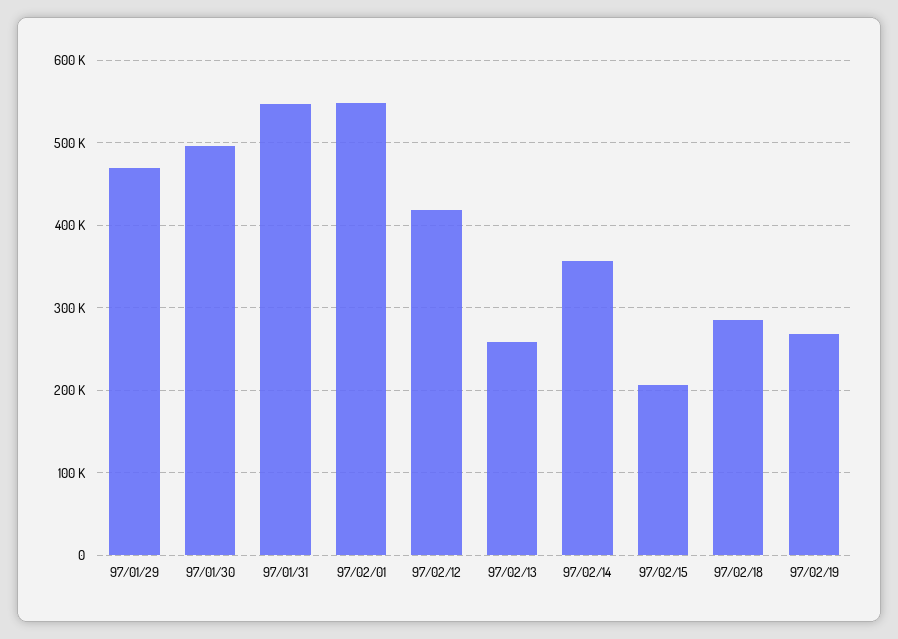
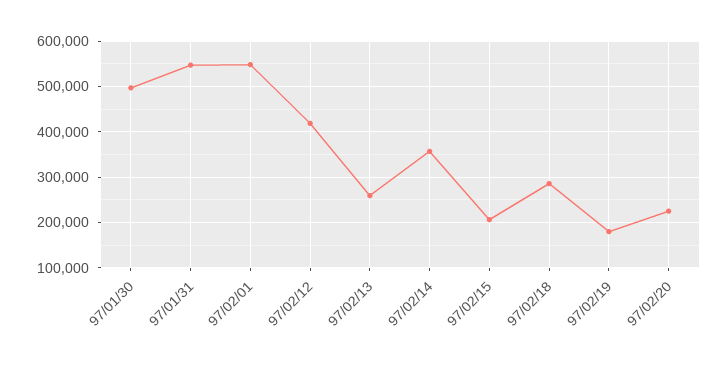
97/01/29: 470000 -> none
97/02/19: 270000 -> 180000
97/02/20: none -> 220000

